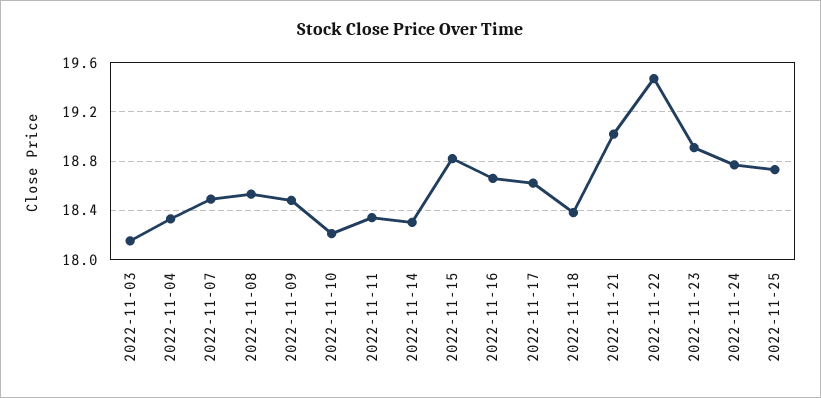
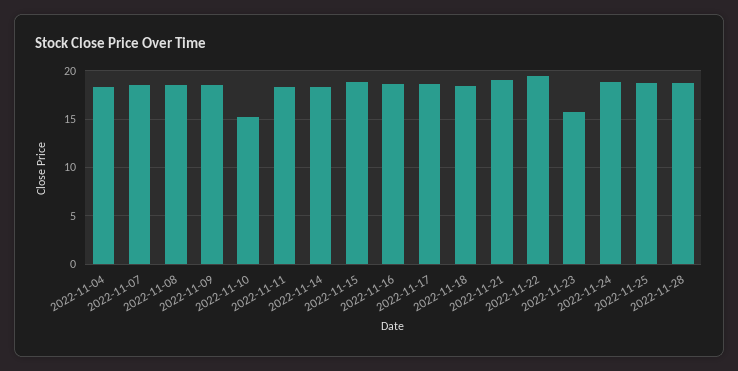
2022-11-03: 18.15 -> none
2022-11-10: 18.2 -> 15
2022-11-23: 18.9 -> 16
2022-11-28: none -> 19

